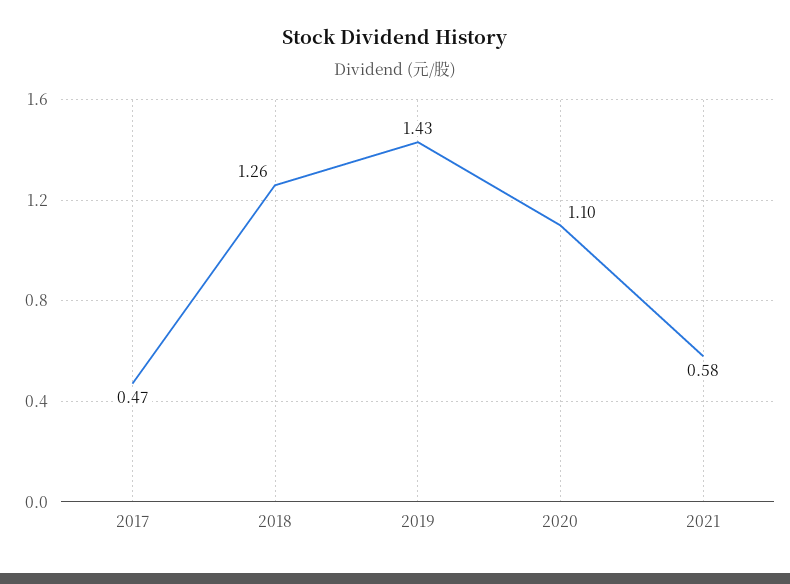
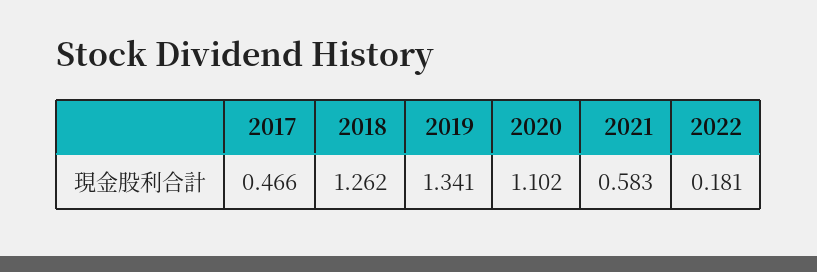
2019: 1.43 -> 1.341
2022: none -> 0.181

